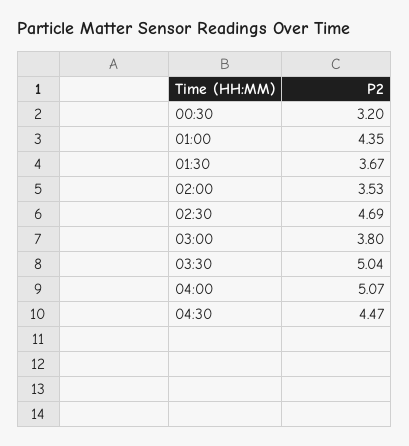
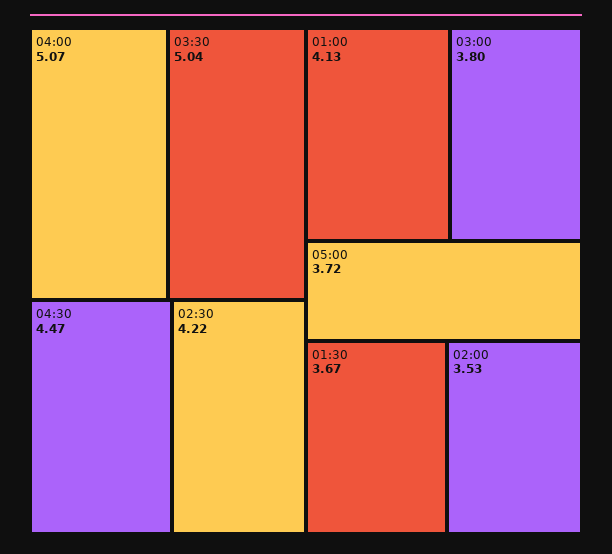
00:30: 3.2 -> none
01:00: 4.35 -> 4.13
02:30: 4.69 -> 4.22
05:00: none -> 3.72

